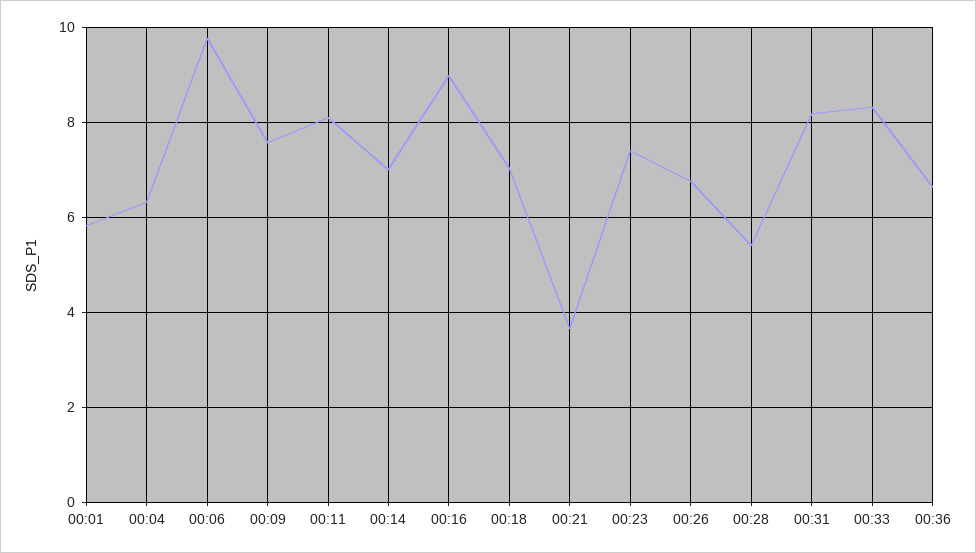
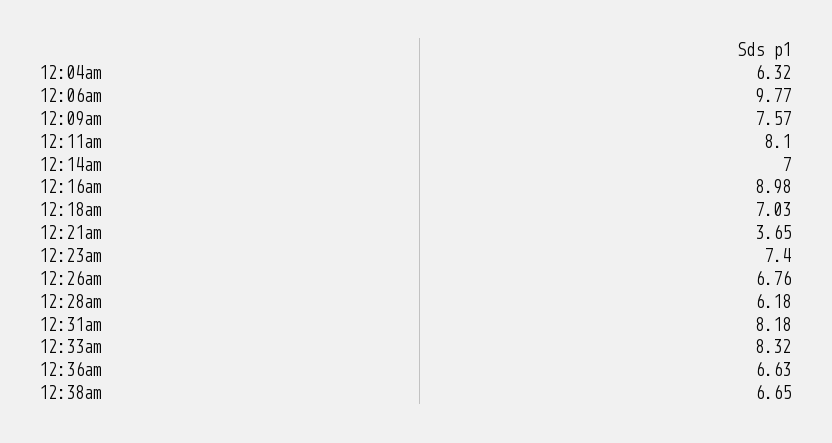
00:01: 5.8 -> none
00:28: 5.4 -> 6.18
12:38am: none -> 6.65

